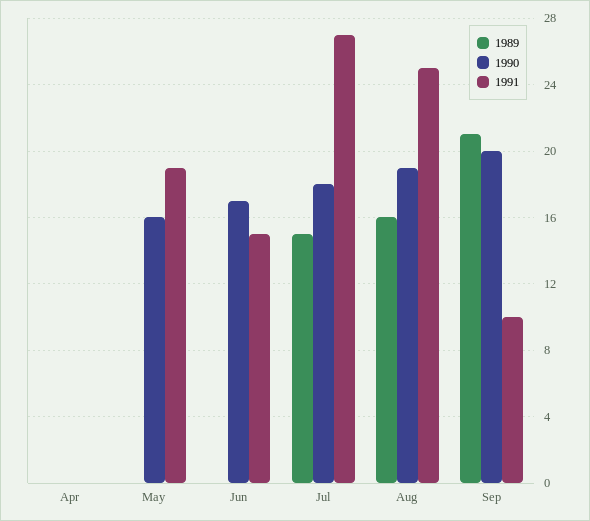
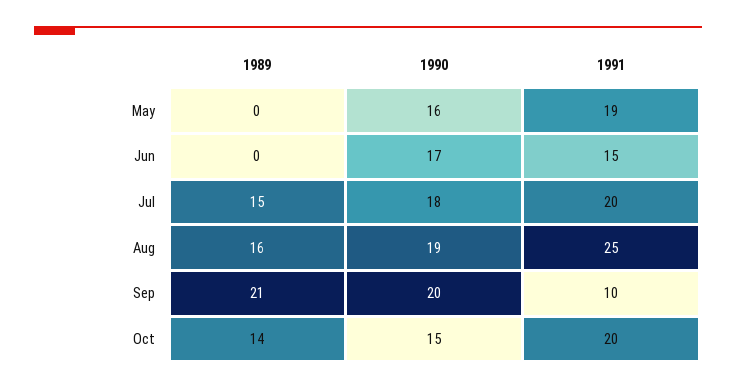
1989, Apr: 0 -> none
1990, Apr: 0 -> none
1991, Apr: 0 -> none
1991, Jul: 27 -> 20
1989, Oct: none -> 14
1990, Oct: none -> 15
1991, Oct: none -> 20

